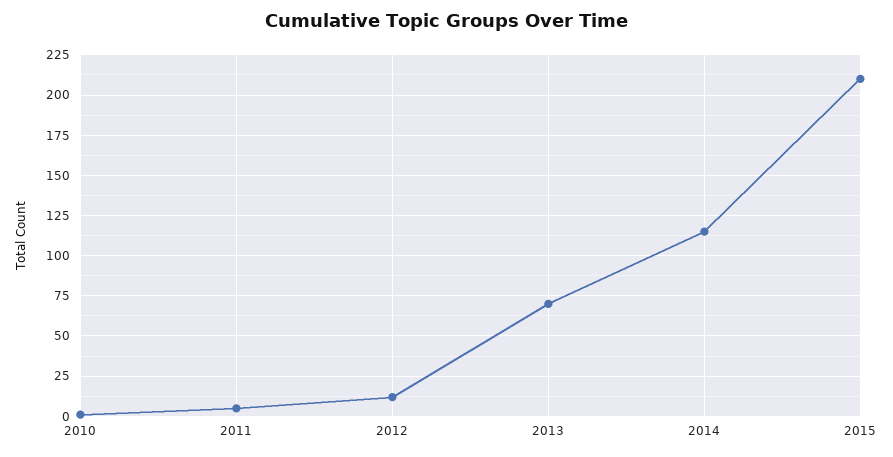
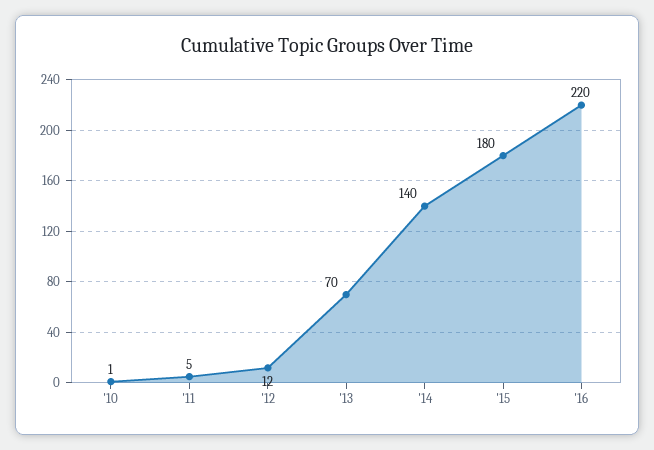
2014: 115 -> 140
2015: 210 -> 180
'16: none -> 220

